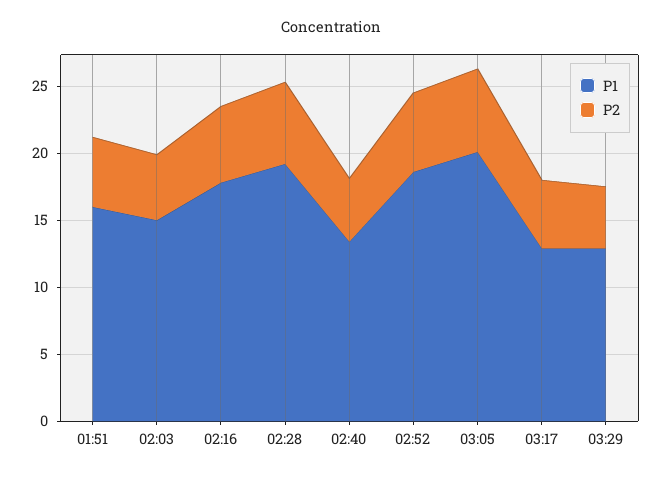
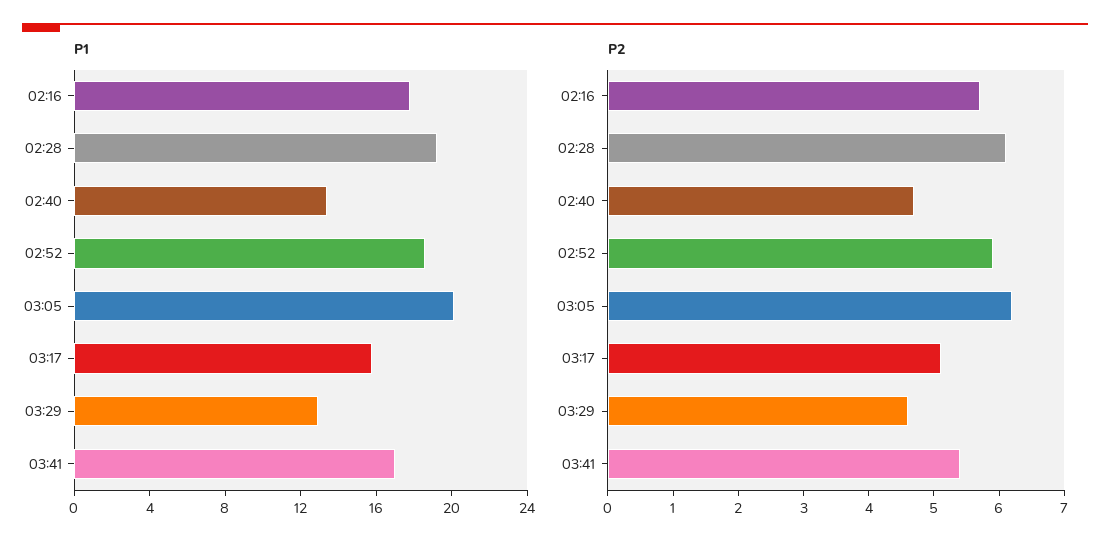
P1, 01:51: 16 -> none
P2, 01:51: 5 -> none
P1, 02:03: 15 -> none
P2, 02:03: 5 -> none
P1, 03:17: 13 -> 16
P1, 03:41: none -> 17
P2, 03:41: none -> 5.5

